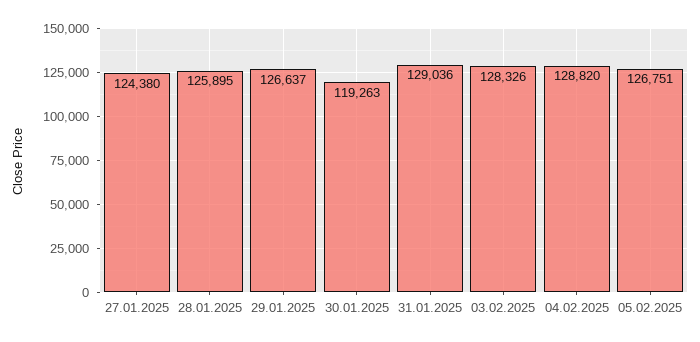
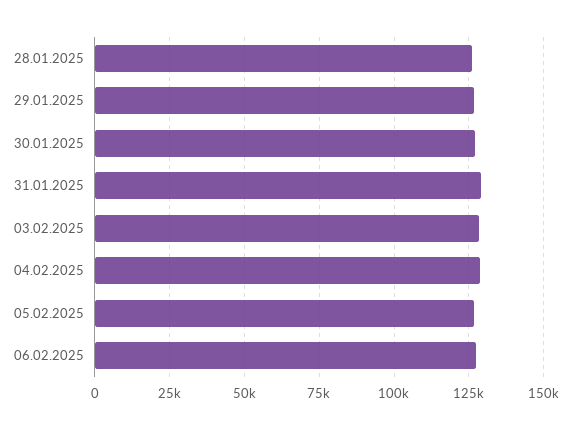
27.01.2025: 124380 -> none
30.01.2025: 119263 -> 127500
06.02.2025: none -> 127500

